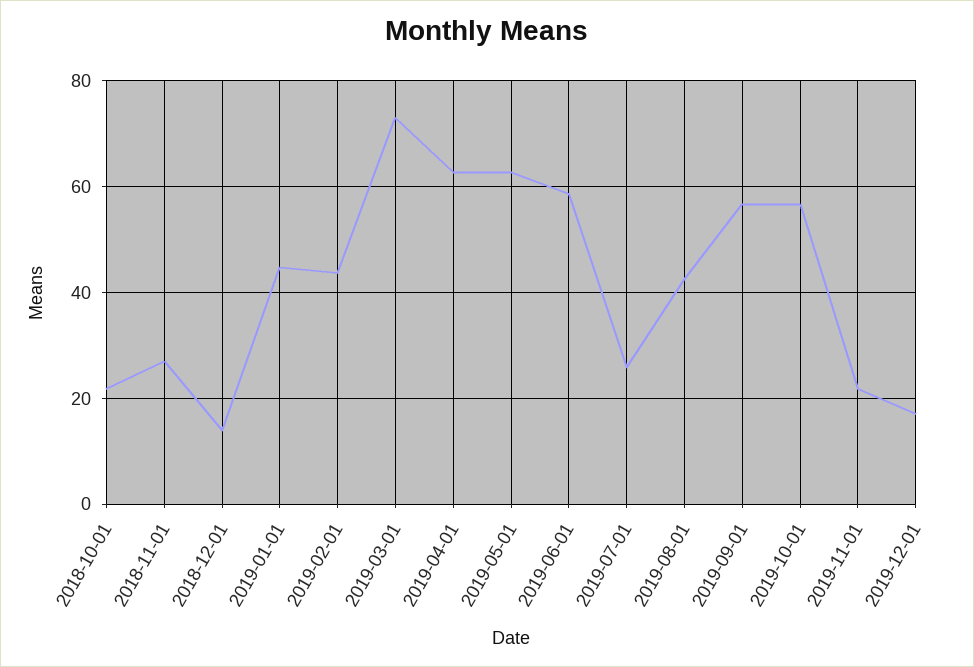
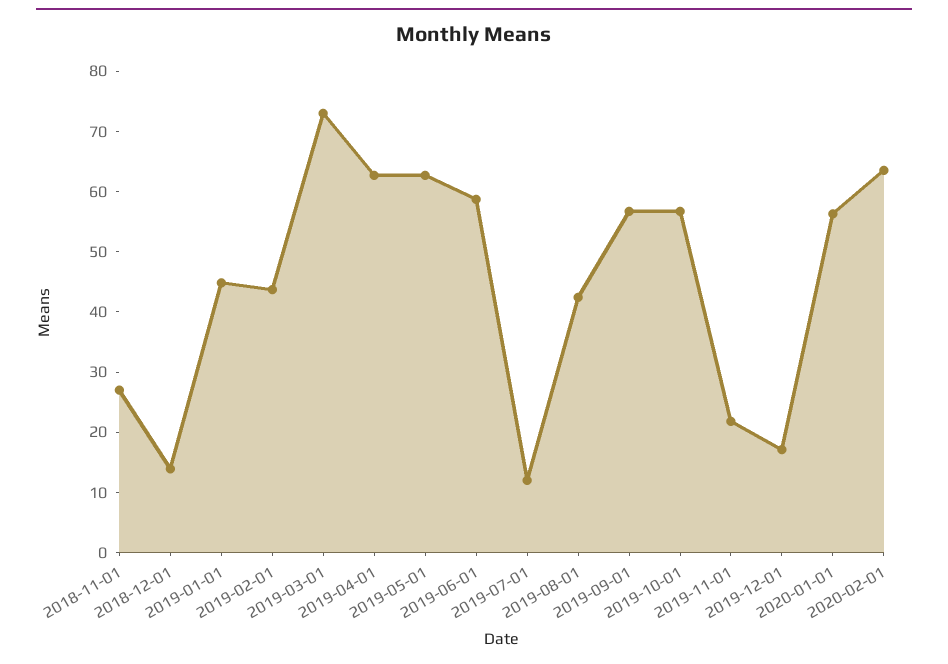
2018-10-01: 22 -> none
2019-07-01: 26 -> 12
2020-01-01: none -> 56
2020-02-01: none -> 64

